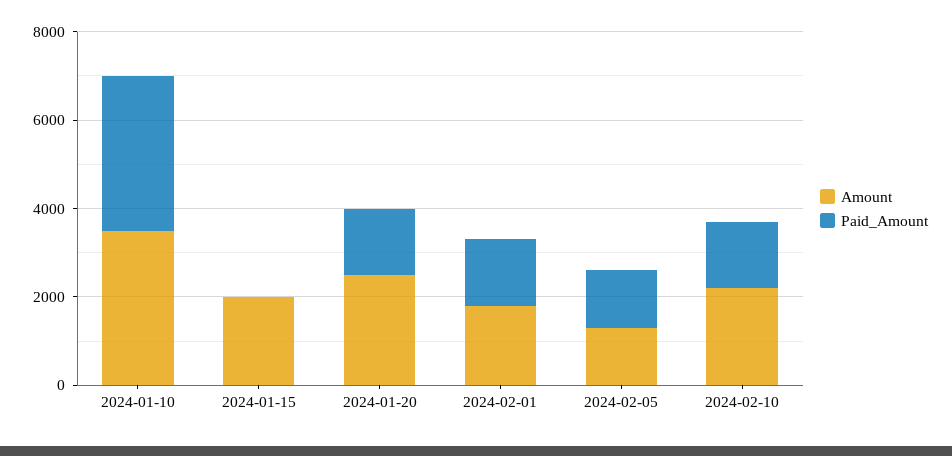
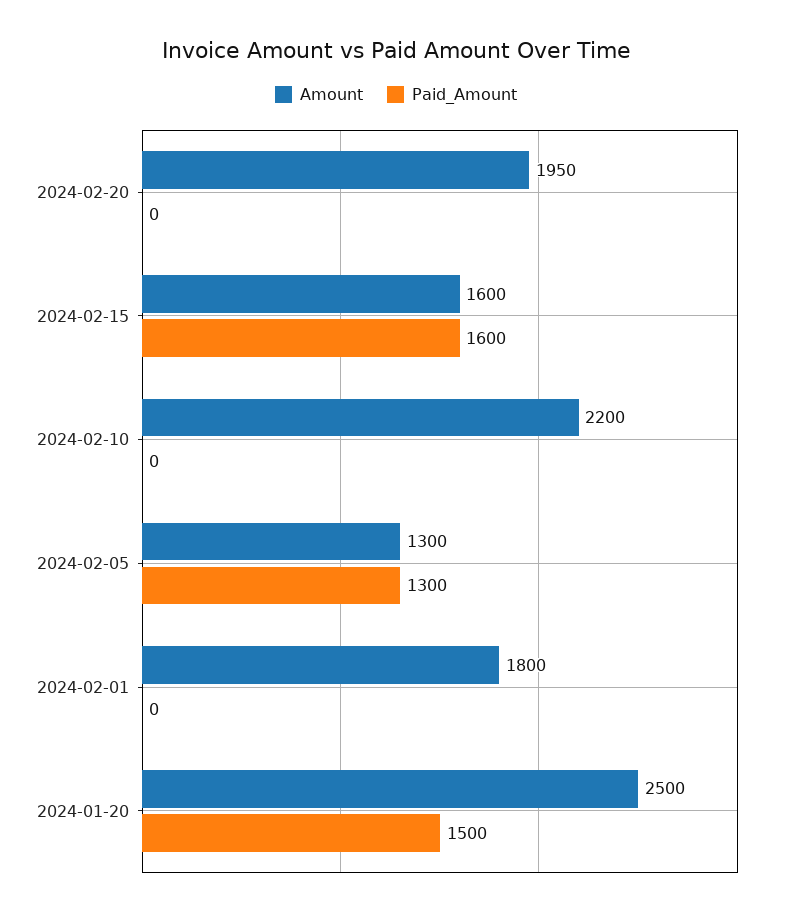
Amount, 2024-01-10: 3500 -> none
Paid_Amount, 2024-01-10: 3500 -> none
Amount, 2024-01-15: 2000 -> none
Paid_Amount, 2024-01-15: 0 -> none
Paid_Amount, 2024-02-01: 1500 -> 0
Paid_Amount, 2024-02-10: 1500 -> 0
Amount, 2024-02-20: none -> 1950
Paid_Amount, 2024-02-20: none -> 0
Amount, 2024-02-15: none -> 1600
Paid_Amount, 2024-02-15: none -> 1600

